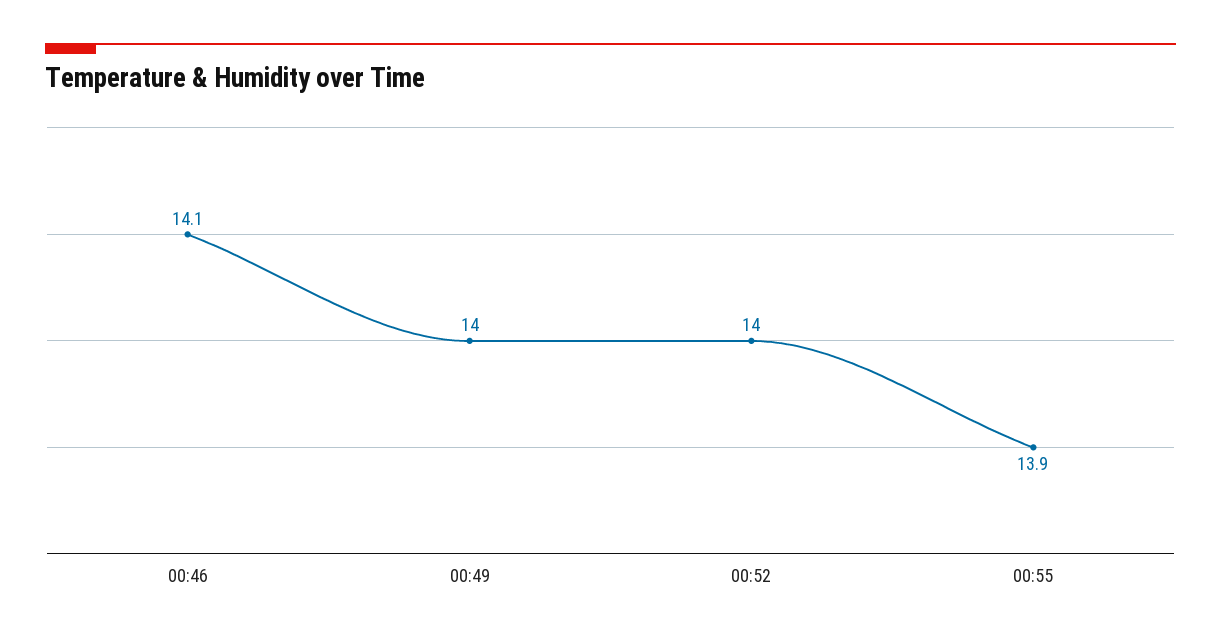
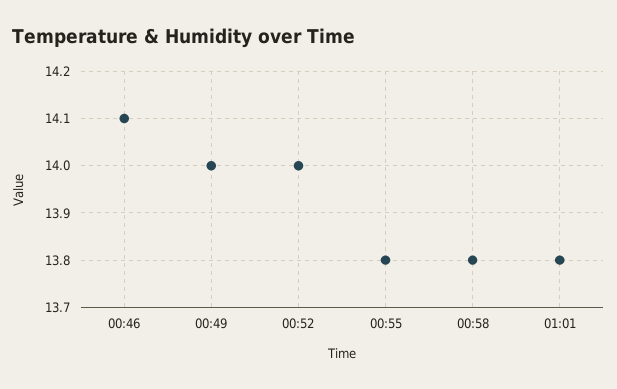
00:55: 13.9 -> 13.8
00:58: none -> 13.8
01:01: none -> 13.8

